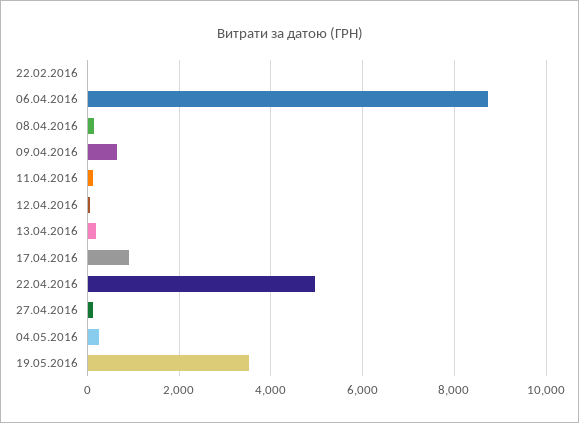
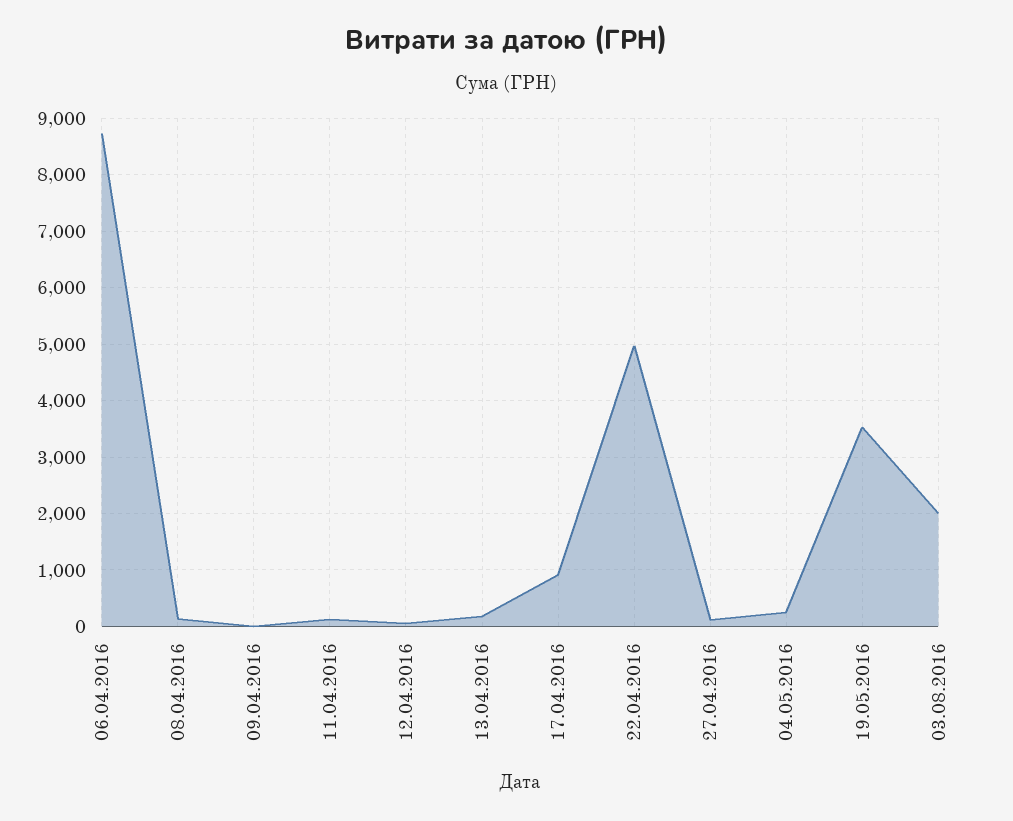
22.02.2016: 0 -> none
09.04.2016: 600 -> 0
03.08.2016: none -> 2000

